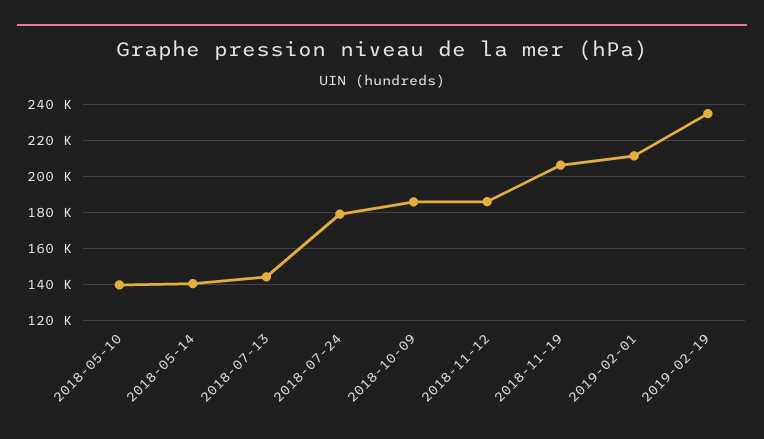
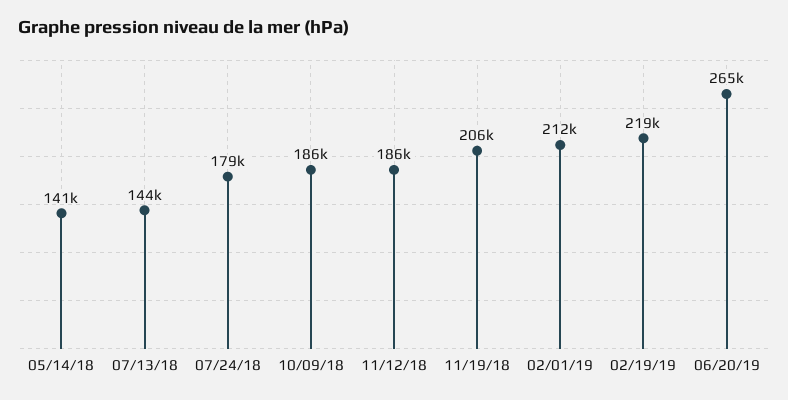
2018-05-10: 140000 -> none
2019-02-19: 235000 -> 219000
06/20/19: none -> 265000

